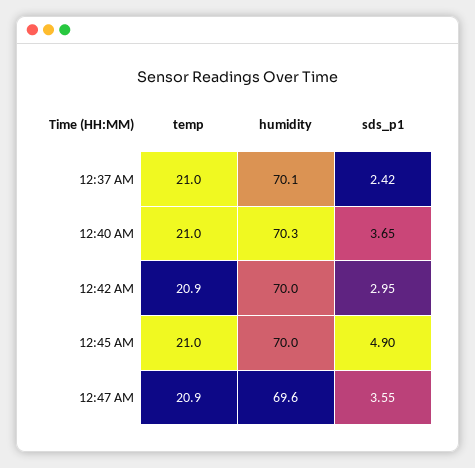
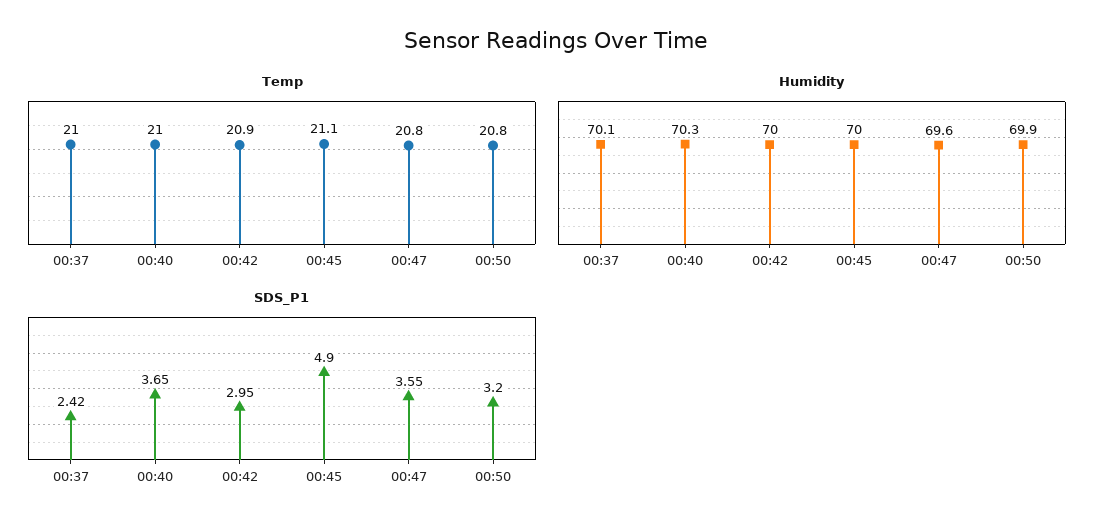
temp, 12:45 AM: 21 -> 21.1
temp, 12:47 AM: 20.9 -> 20.8
temp, 00:50: none -> 20.8
humidity, 00:50: none -> 69.9
sds_p1, 00:50: none -> 3.2

